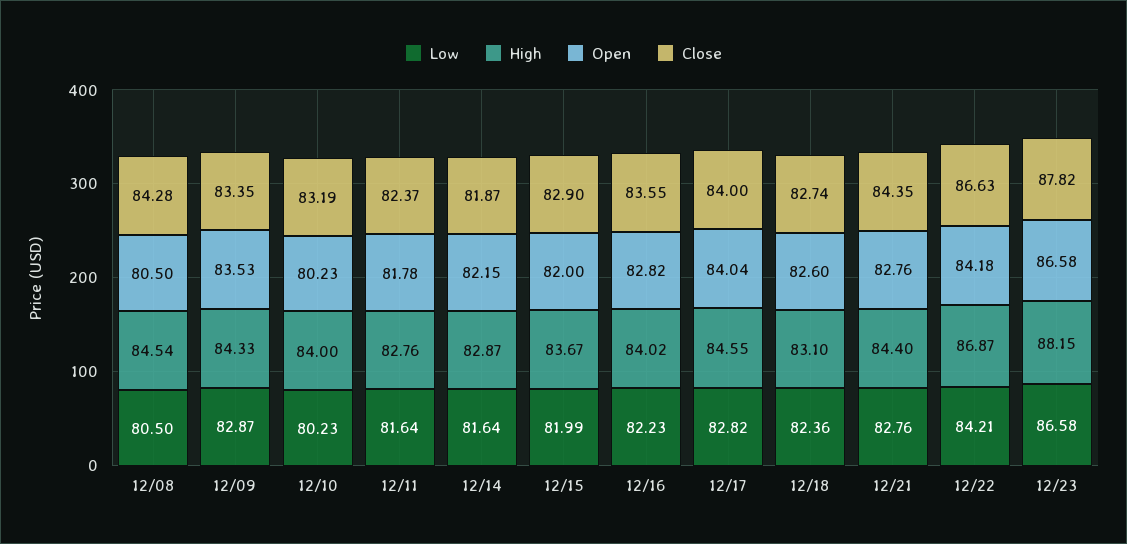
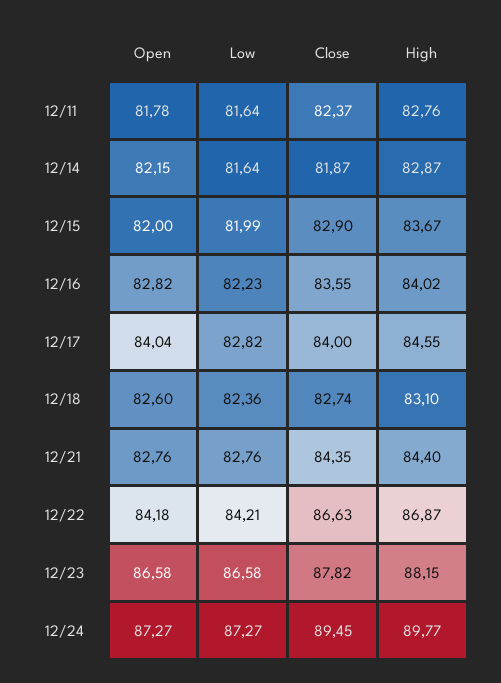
Low, 12/08: 80.5 -> none
High, 12/08: 84.54 -> none
Open, 12/08: 80.5 -> none
Close, 12/08: 84.28 -> none
Low, 12/09: 82.87 -> none
High, 12/09: 84.33 -> none
Open, 12/09: 83.53 -> none
Close, 12/09: 83.35 -> none
Low, 12/10: 80.23 -> none
High, 12/10: 84 -> none
Open, 12/10: 80.23 -> none
Close, 12/10: 83.19 -> none
Open, 12/24: none -> 87.27
Low, 12/24: none -> 87.27
Close, 12/24: none -> 89.45
High, 12/24: none -> 89.77

